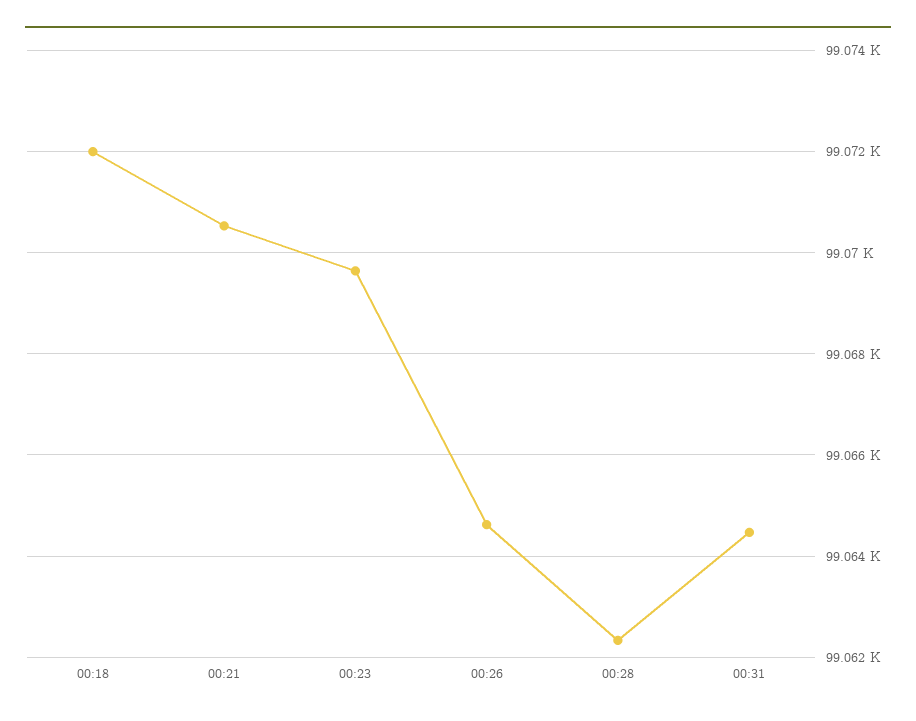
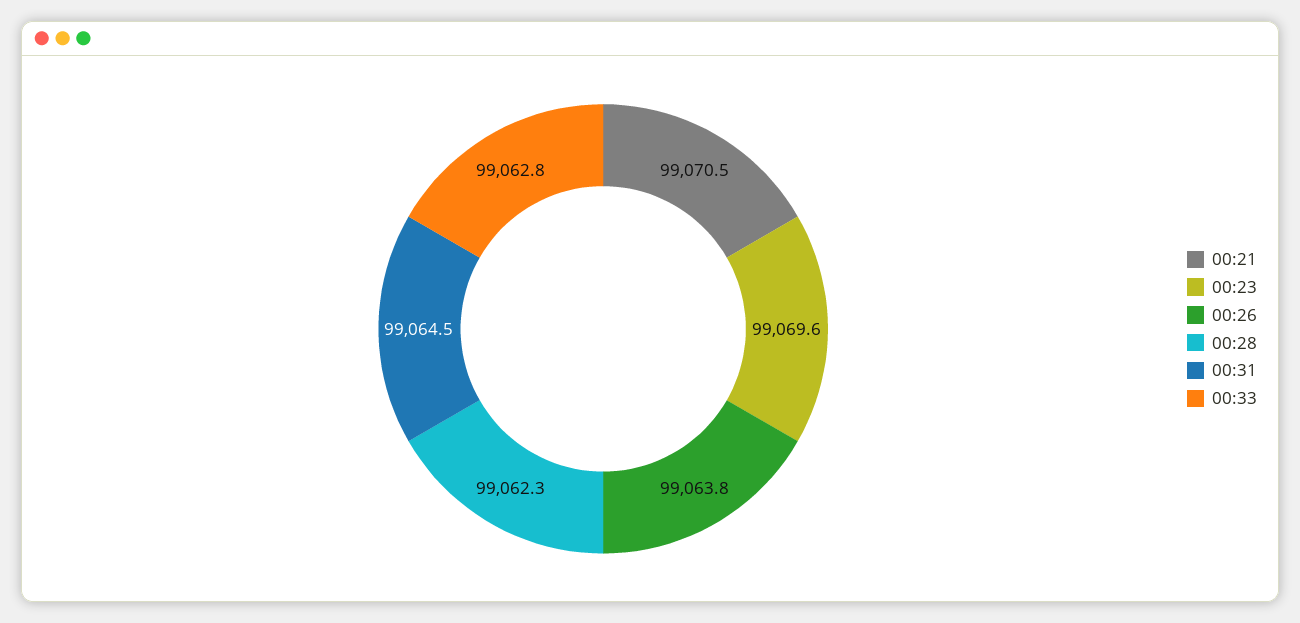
00:18: 99072 -> none
00:26: 99064.6 -> 99063.8
00:33: none -> 99062.8

